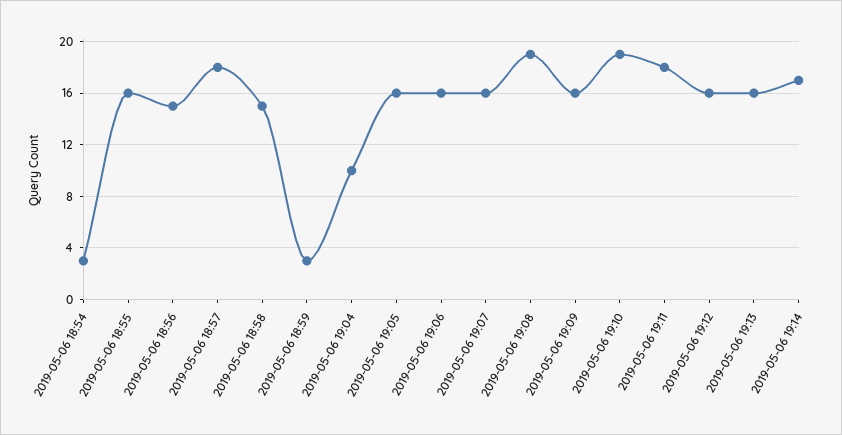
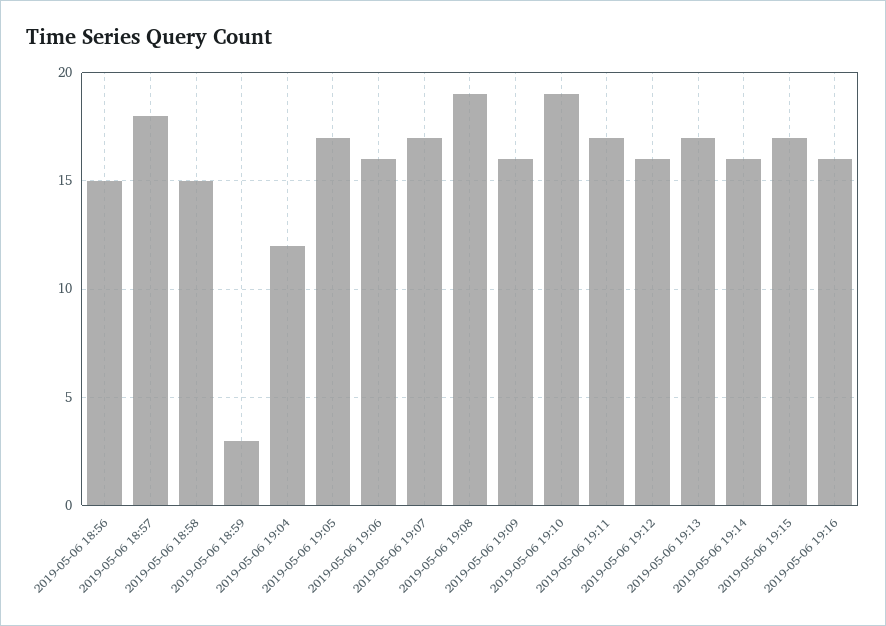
2019-05-06 18:54: 3 -> none
2019-05-06 18:55: 16 -> none
2019-05-06 19:04: 10 -> 12
2019-05-06 19:05: 16 -> 17
2019-05-06 19:07: 16 -> 17
2019-05-06 19:11: 18 -> 17
2019-05-06 19:13: 16 -> 17
2019-05-06 19:14: 17 -> 16
2019-05-06 19:15: none -> 17
2019-05-06 19:16: none -> 16

